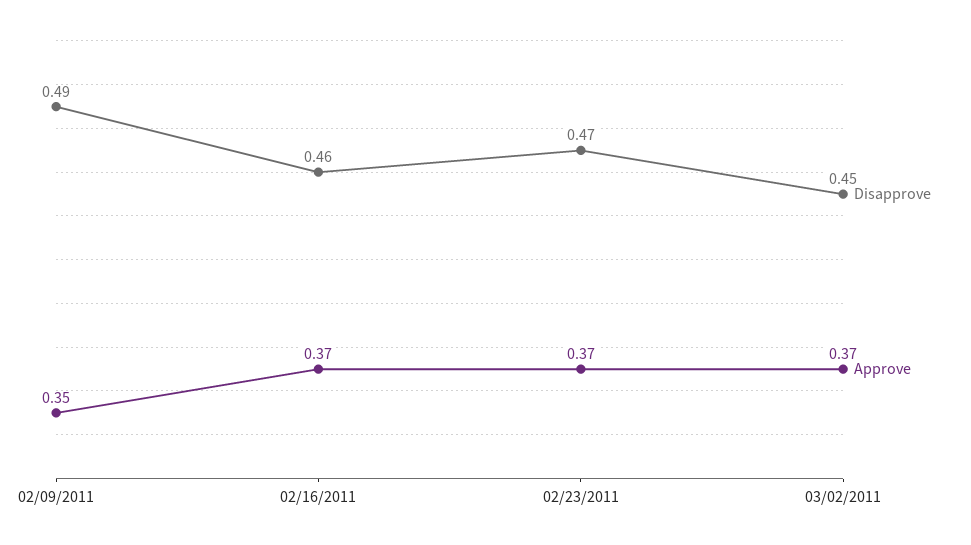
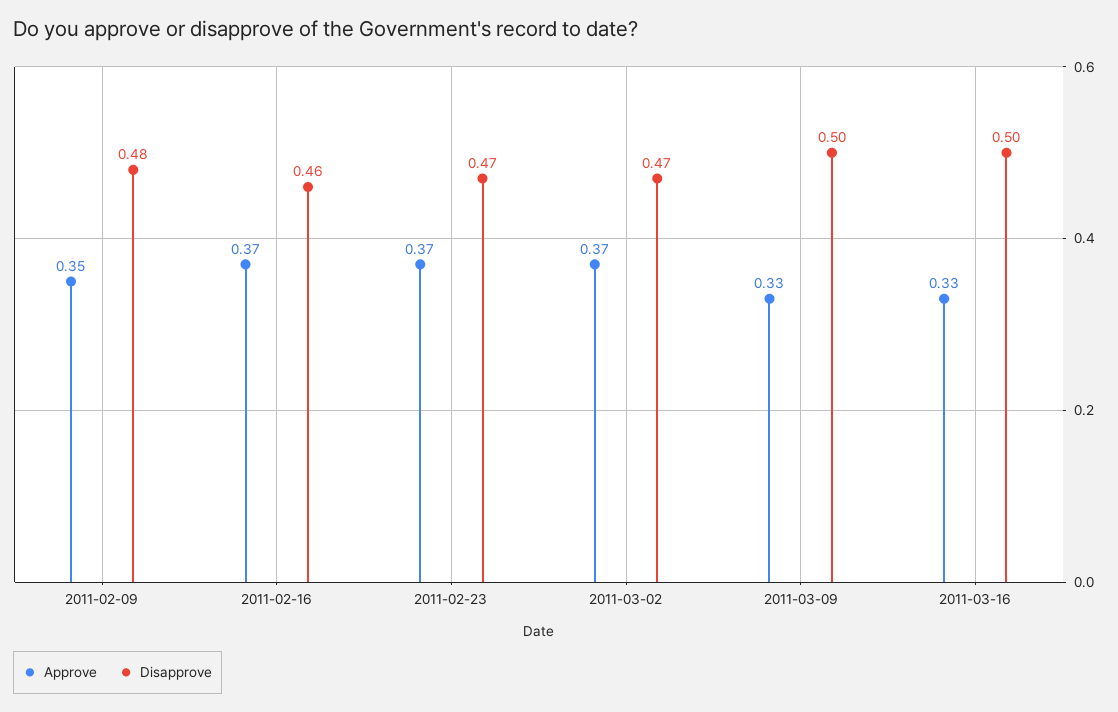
Disapprove, 02/09/2011: 0.49 -> 0.48
Disapprove, 03/02/2011: 0.45 -> 0.47
Approve, 2011-03-09: none -> 0.33
Disapprove, 2011-03-09: none -> 0.5
Approve, 2011-03-16: none -> 0.33
Disapprove, 2011-03-16: none -> 0.5

